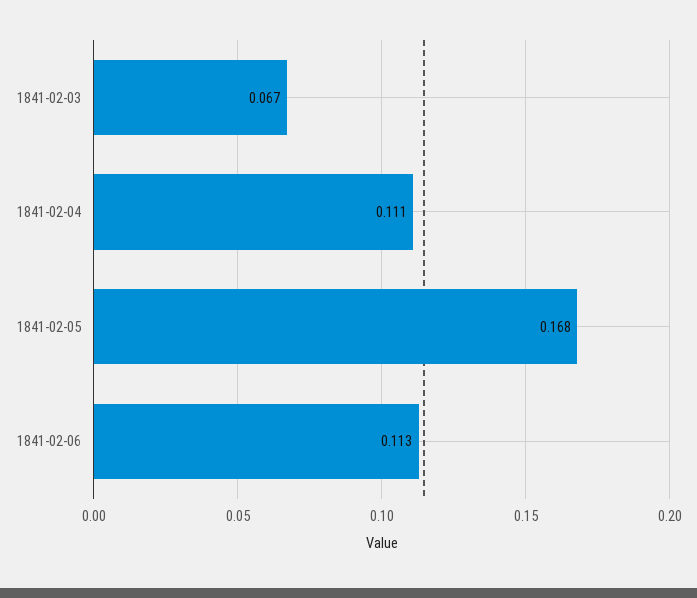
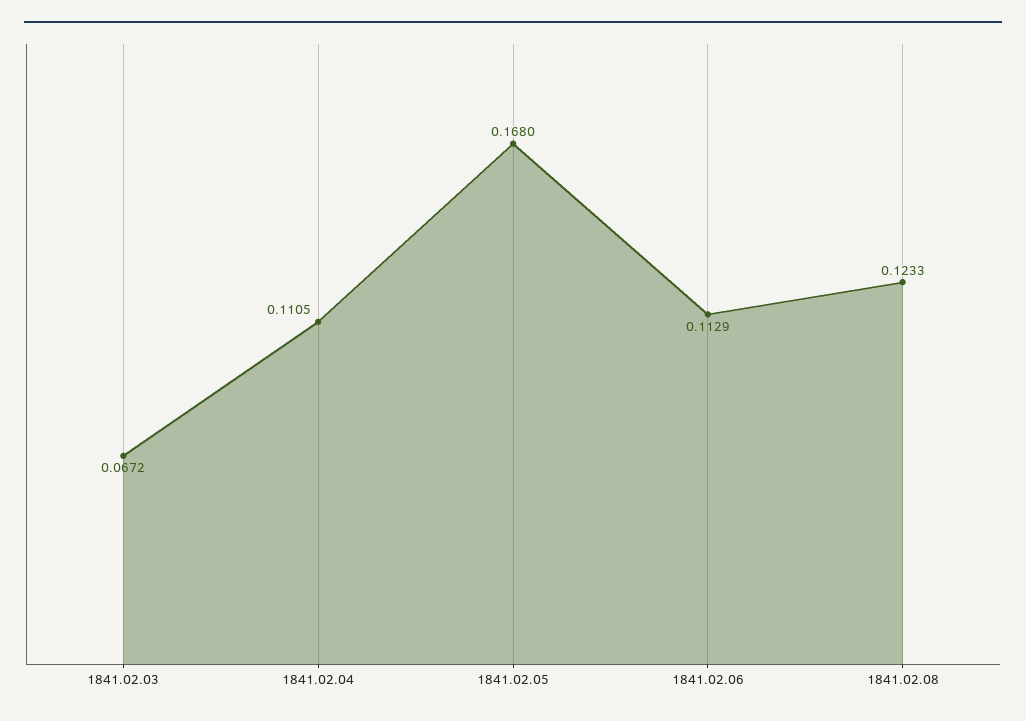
1841.02.08: none -> 0.1233

